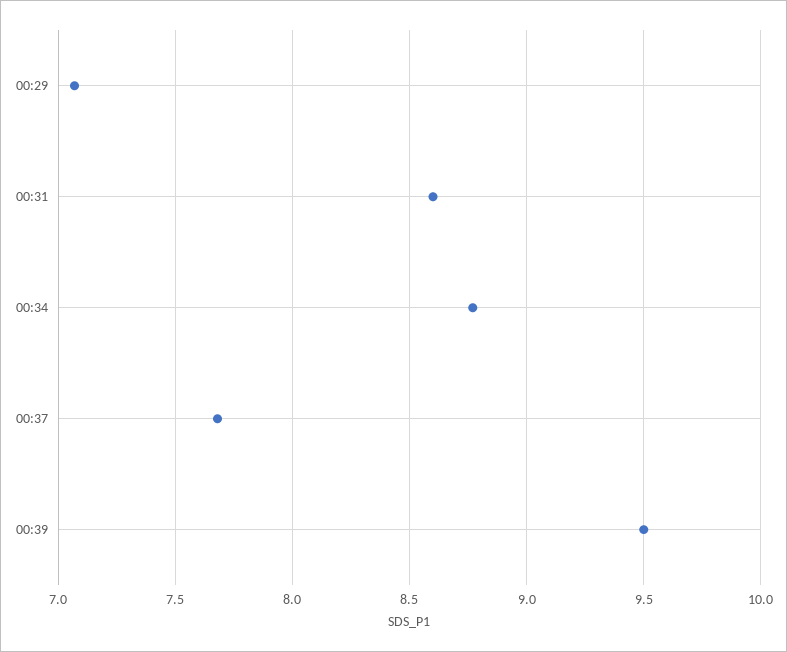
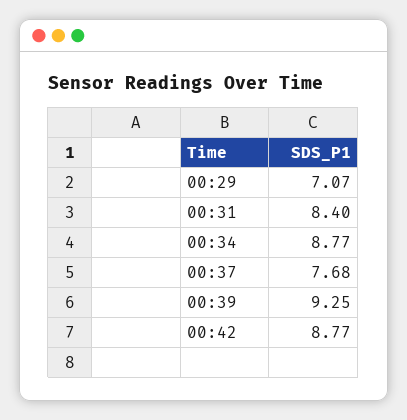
00:31: 8.6 -> 8.4
00:39: 9.5 -> 9.25
00:42: none -> 8.77

